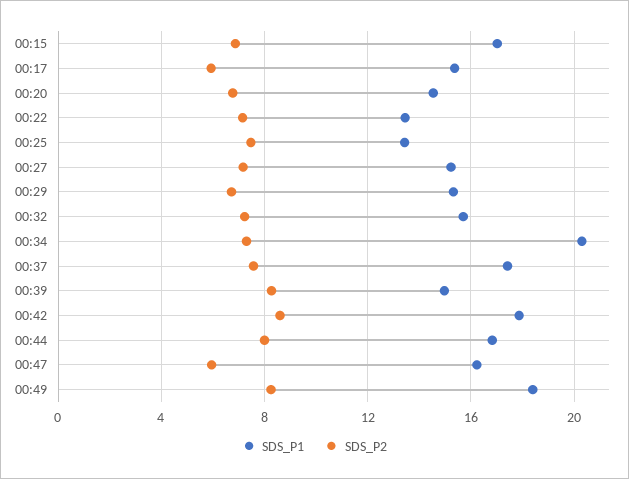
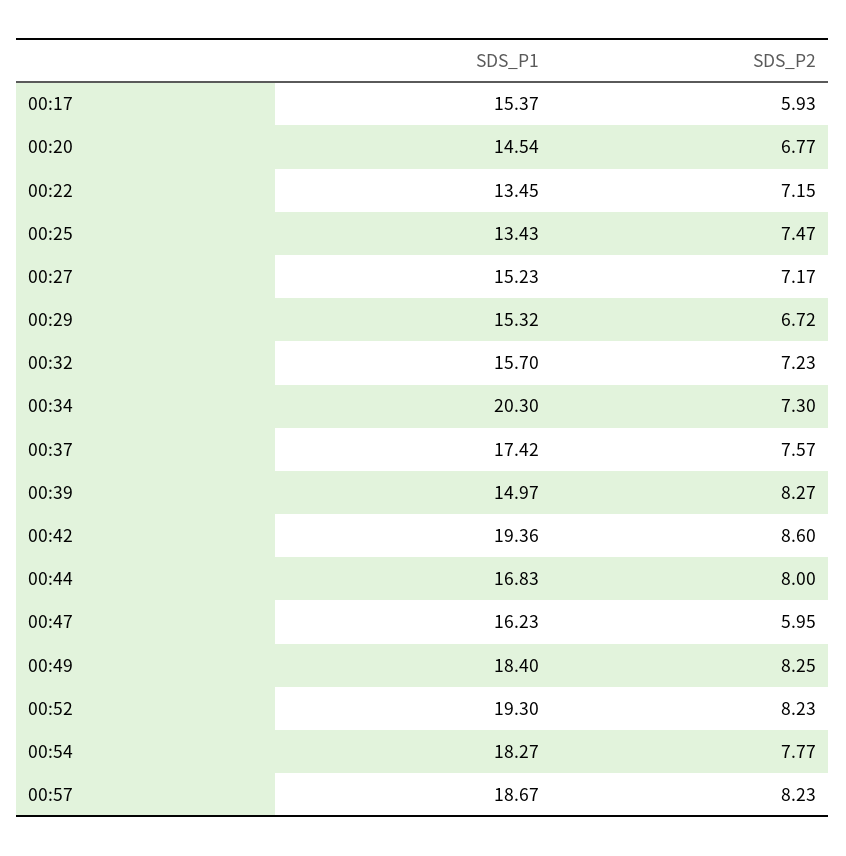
SDS_P1, 00:15: 17 -> none
SDS_P2, 00:15: 7 -> none
SDS_P1, 00:42: 18 -> 19.36
SDS_P1, 00:52: none -> 19.3
SDS_P2, 00:52: none -> 8.23
SDS_P1, 00:54: none -> 18.27
SDS_P2, 00:54: none -> 7.77
SDS_P1, 00:57: none -> 18.67
SDS_P2, 00:57: none -> 8.23

